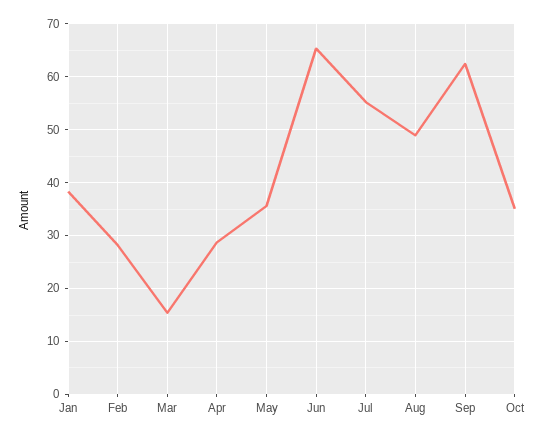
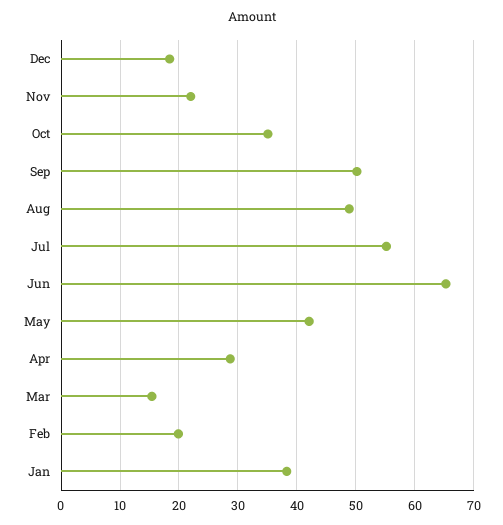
Feb: 28 -> 20
May: 36 -> 42
Sep: 62 -> 50
Dec: none -> 18
Nov: none -> 22

